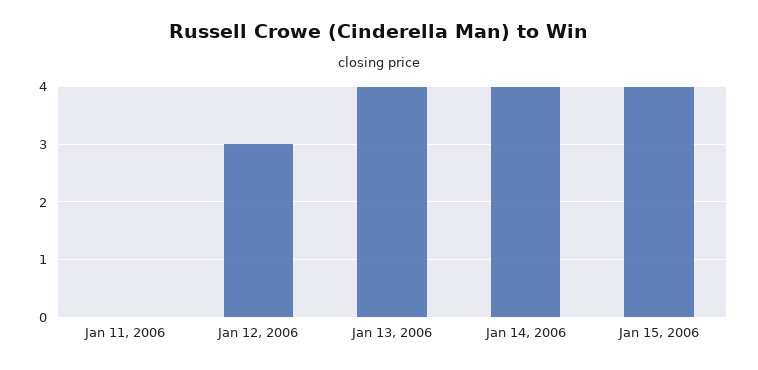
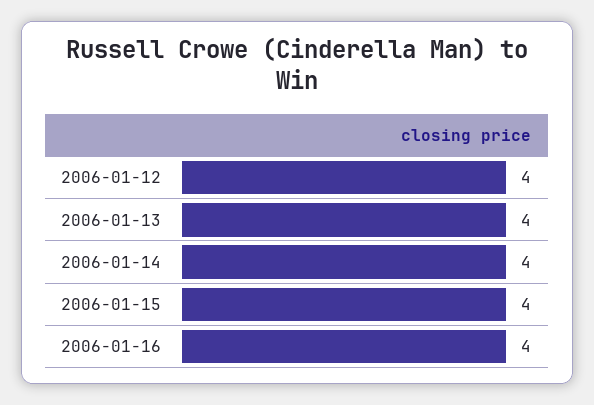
Jan 11, 2006: 0 -> none
Jan 12, 2006: 3 -> 4
2006-01-16: none -> 4

